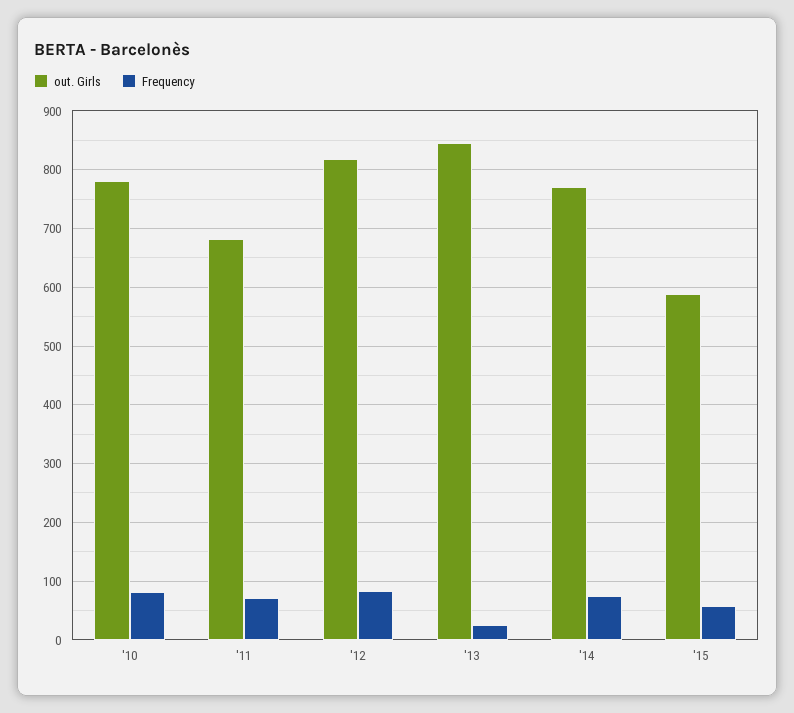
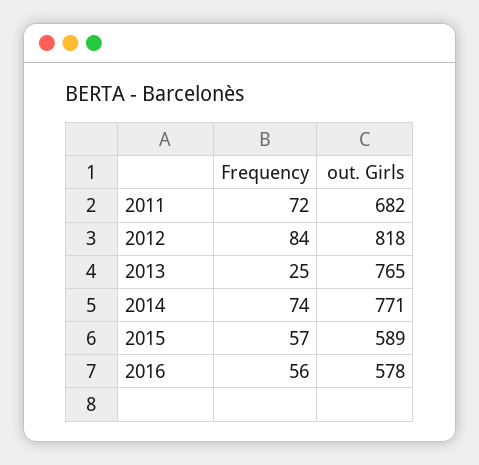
out. Girls, '10: 780 -> none
Frequency, '10: 80 -> none
out. Girls, '13: 840 -> 765
Frequency, 2016: none -> 56
out. Girls, 2016: none -> 578

